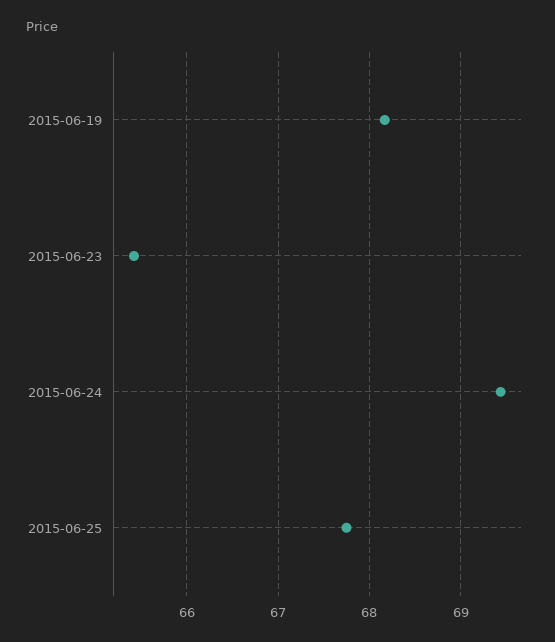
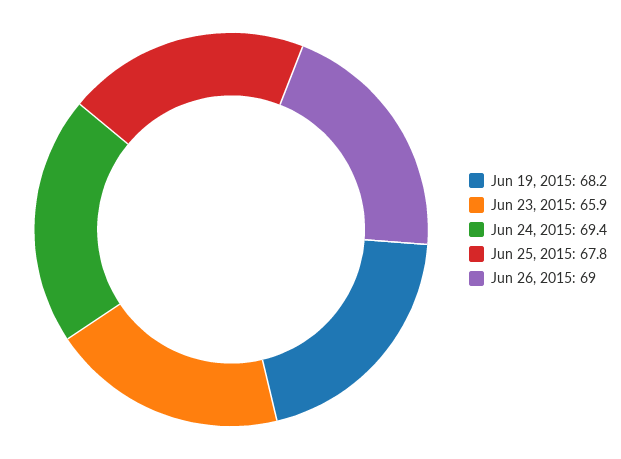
2015-06-23: 65.4 -> 65.9
Jun 26, 2015: none -> 69

